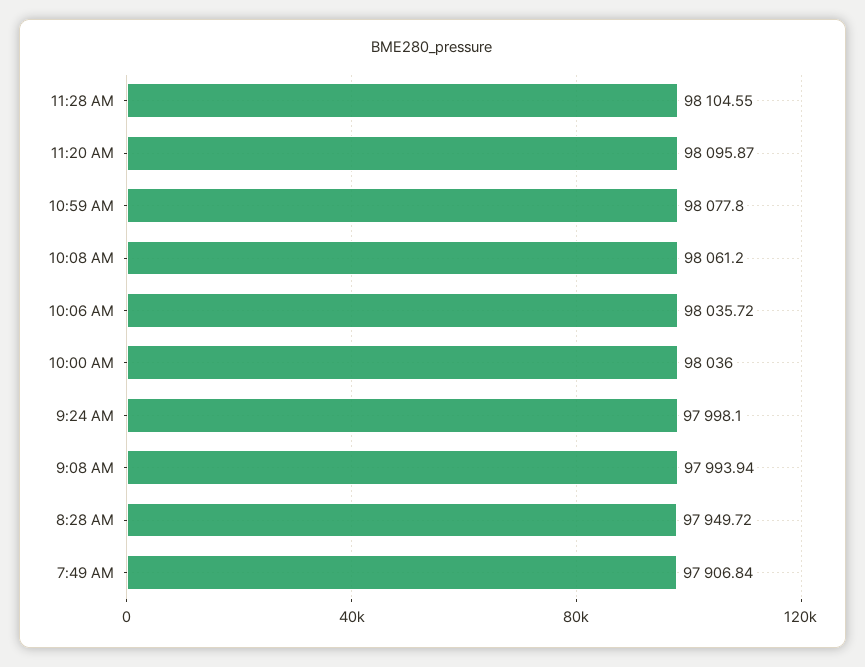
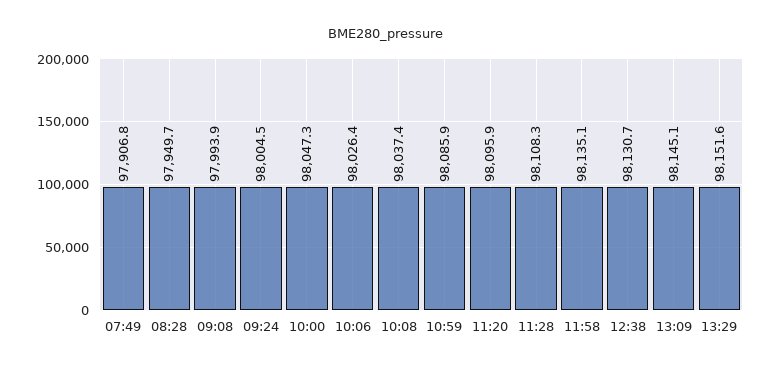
11:28 AM: 98104.55 -> 98108.3
10:59 AM: 98077.8 -> 98085.9
10:08 AM: 98061.2 -> 98037.4
10:06 AM: 98035.72 -> 98026.4
10:00 AM: 98036 -> 98047.3
9:24 AM: 97998.1 -> 98004.5
11:58: none -> 98135.1
12:38: none -> 98130.7
13:09: none -> 98145.1
13:29: none -> 98151.6

